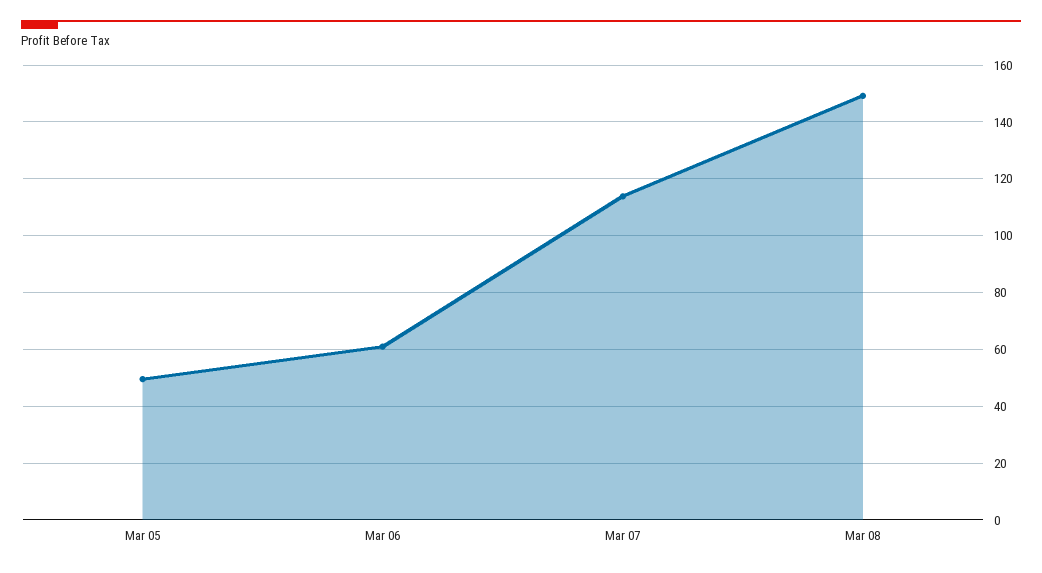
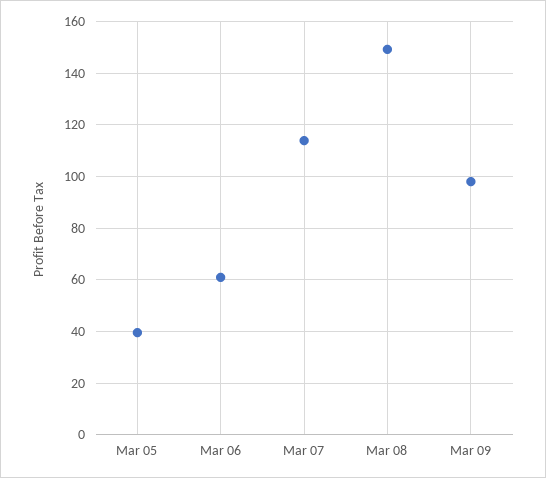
Mar 05: 50 -> 40
Mar 09: none -> 97.5

